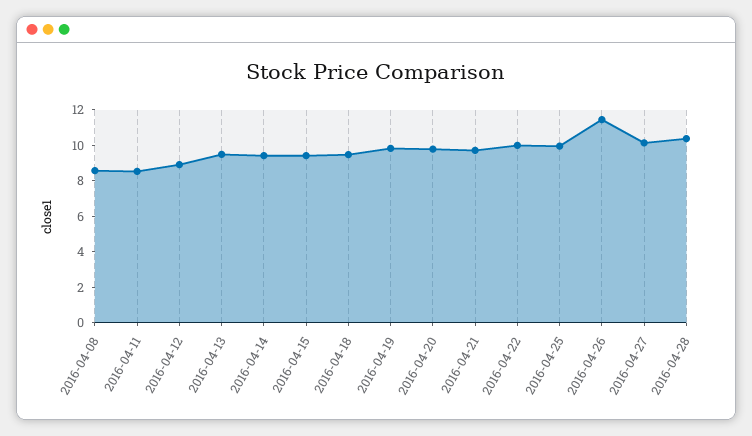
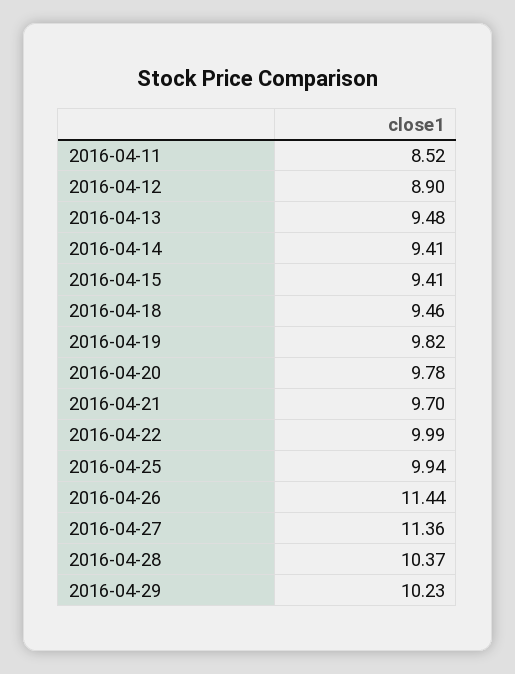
2016-04-08: 8.5 -> none
2016-04-27: 10 -> 11.36
2016-04-29: none -> 10.23

